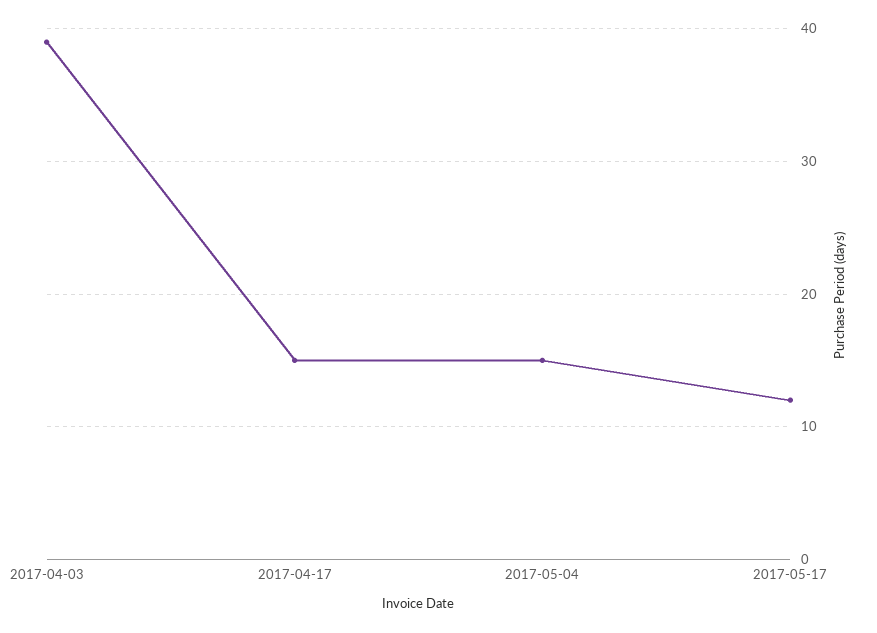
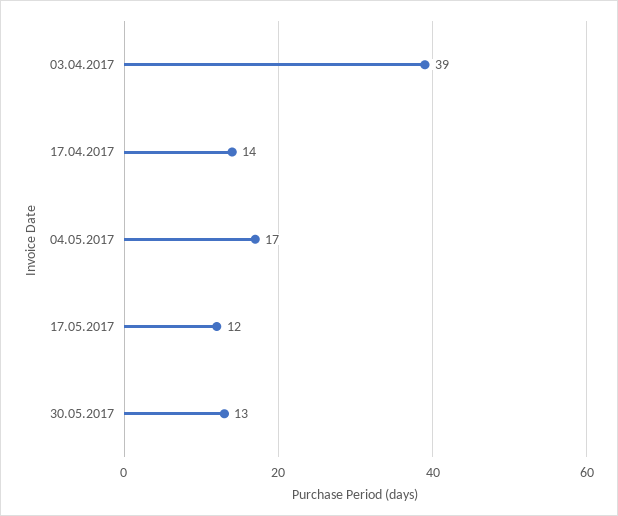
2017-04-17: 15 -> 14
2017-05-04: 15 -> 17
30.05.2017: none -> 13

